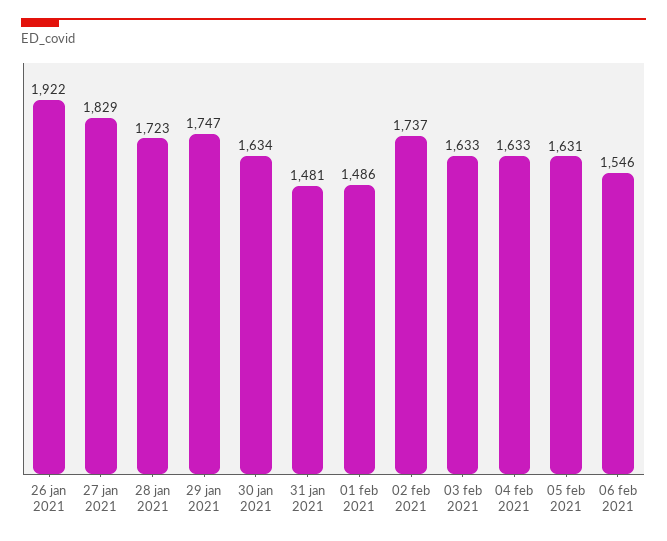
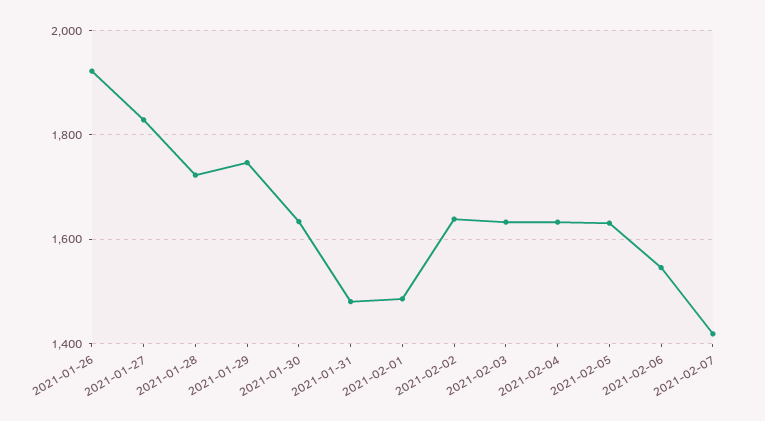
02 feb 2021: 1737 -> 1640
2021-02-07: none -> 1420

